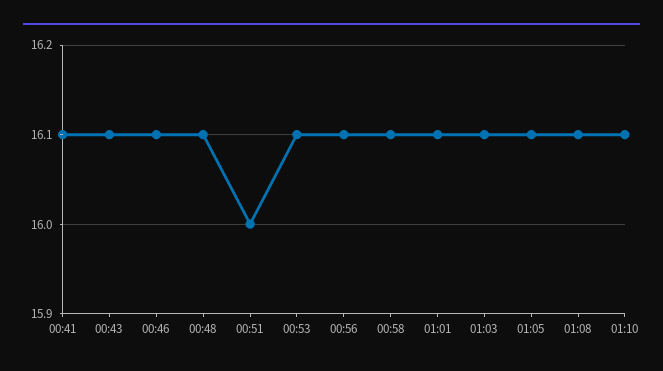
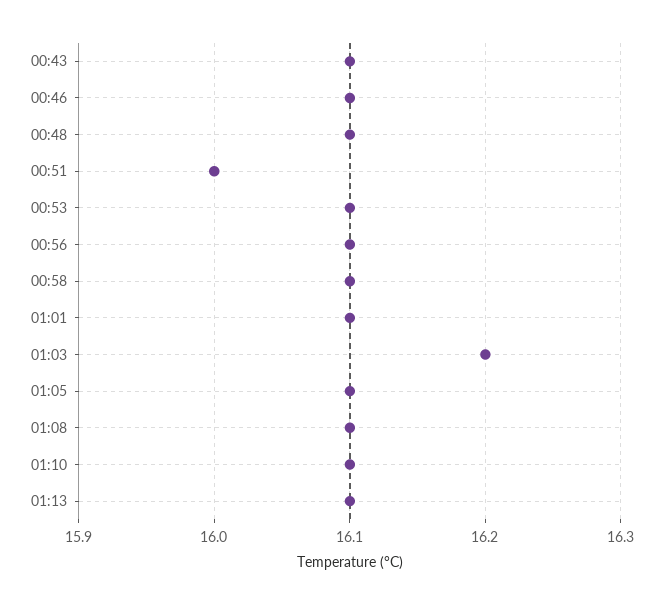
00:41: 16.1 -> none
01:03: 16.1 -> 16.2
01:13: none -> 16.1

